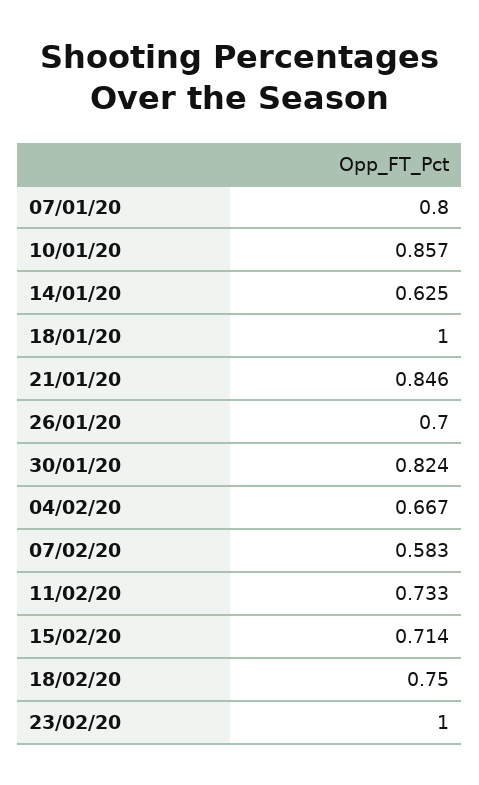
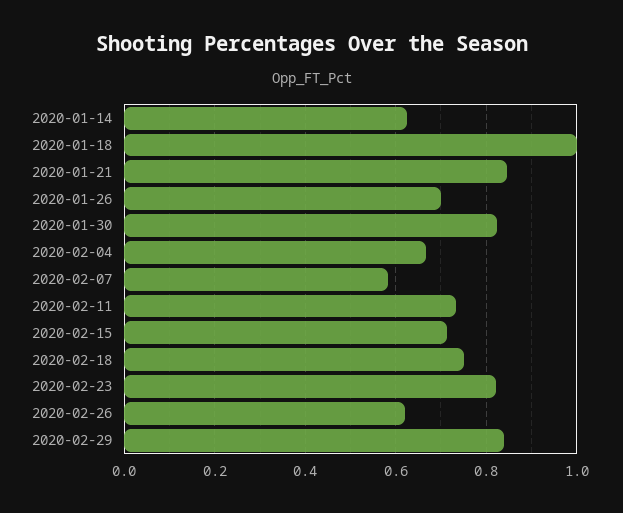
07/01/20: 0.8 -> none
10/01/20: 0.857 -> none
23/02/20: 1 -> 0.82
2020-02-26: none -> 0.62
2020-02-29: none -> 0.84

